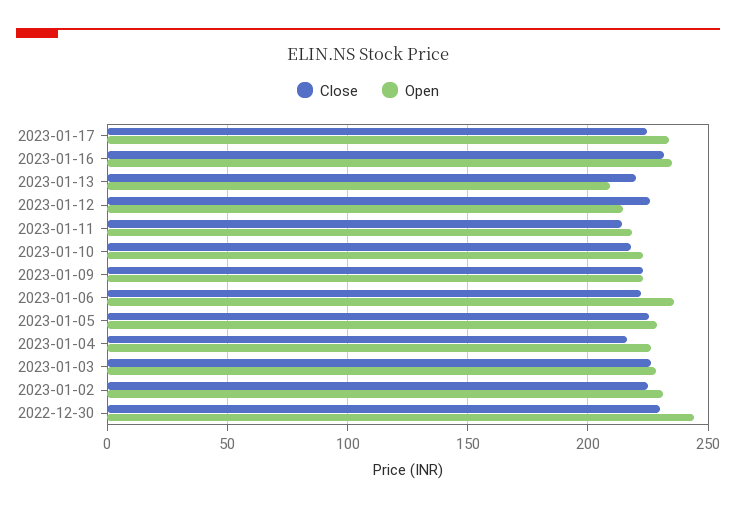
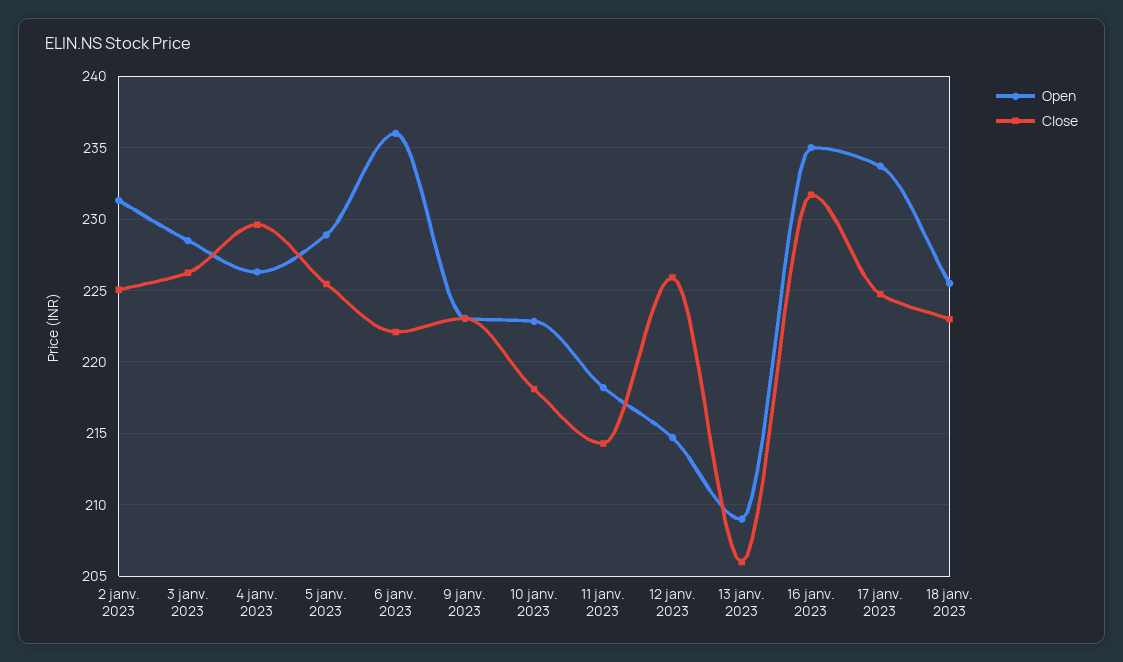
Close, 2023-01-13: 220 -> 206
Close, 2023-01-04: 215 -> 229.5
Close, 2022-12-30: 230 -> none
Open, 2022-12-30: 245 -> none
Open, 18 janv. 2023: none -> 225.5
Close, 18 janv. 2023: none -> 223

